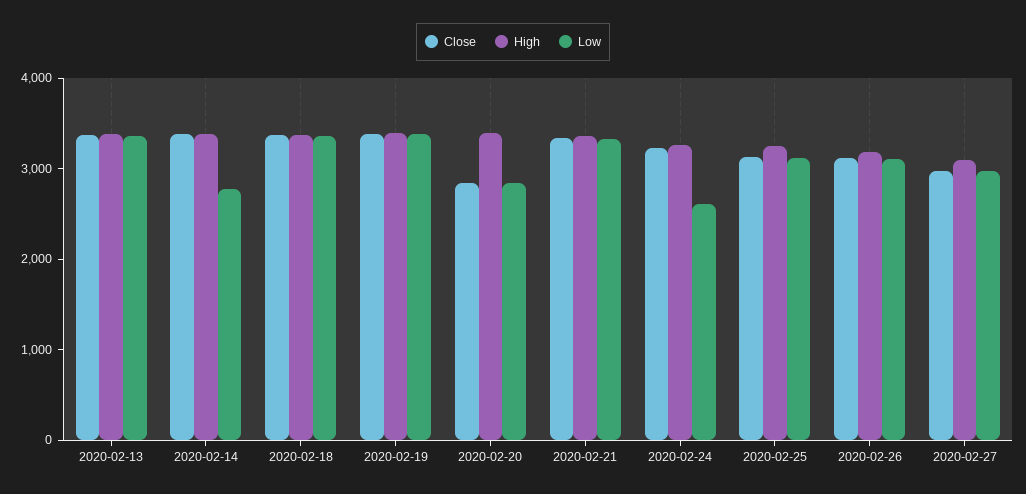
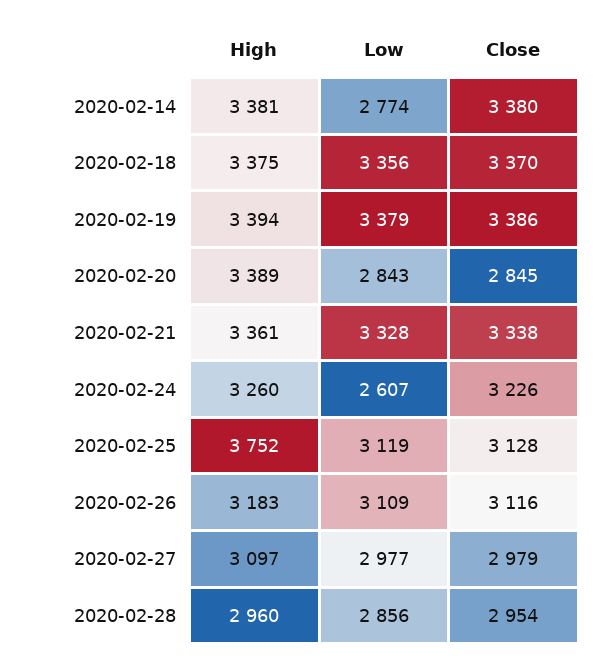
Close, 2020-02-13: 3400 -> none
High, 2020-02-13: 3400 -> none
Low, 2020-02-13: 3400 -> none
High, 2020-02-25: 3200 -> 3752
High, 2020-02-28: none -> 2960
Low, 2020-02-28: none -> 2856
Close, 2020-02-28: none -> 2954

